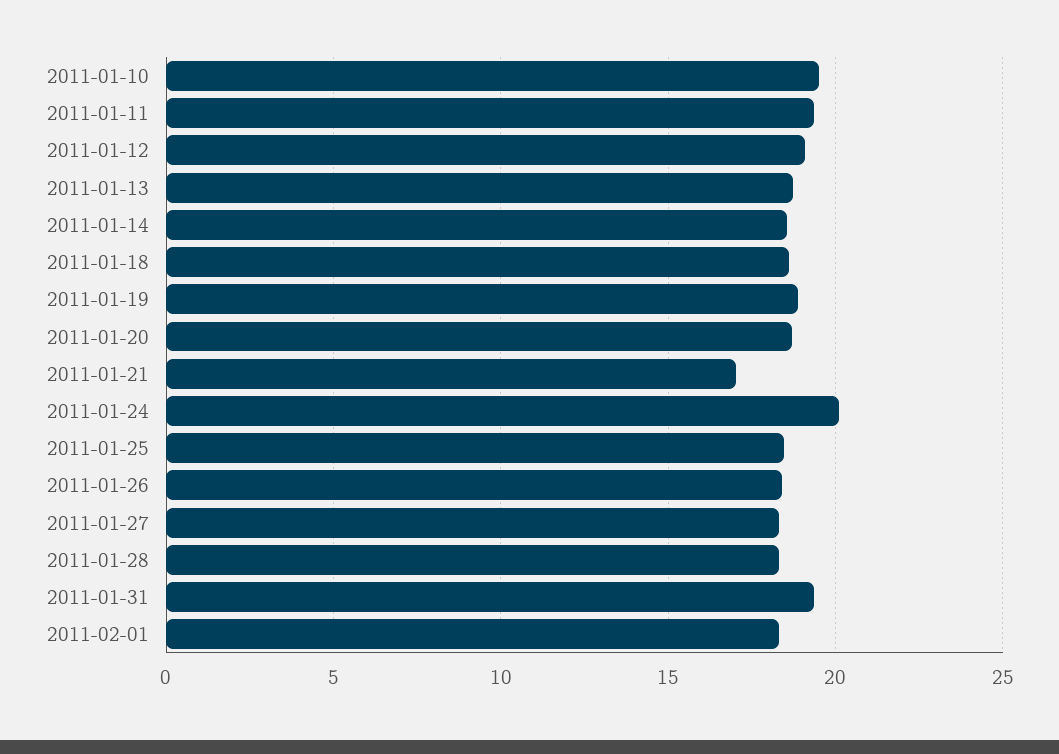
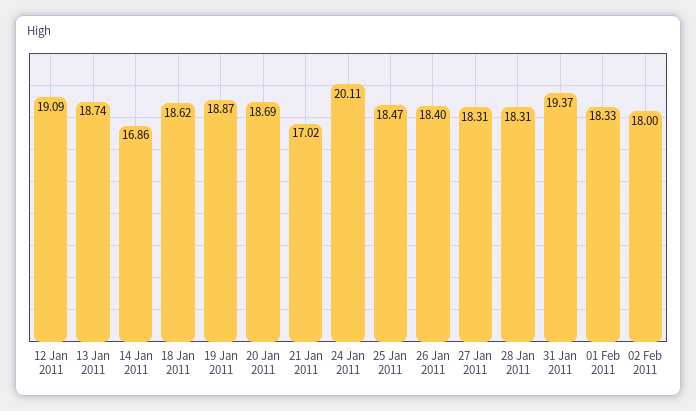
2011-01-10: 19.5 -> none
2011-01-11: 19.5 -> none
2011-01-14: 18.5 -> 16.86
02 Feb 2011: none -> 18

